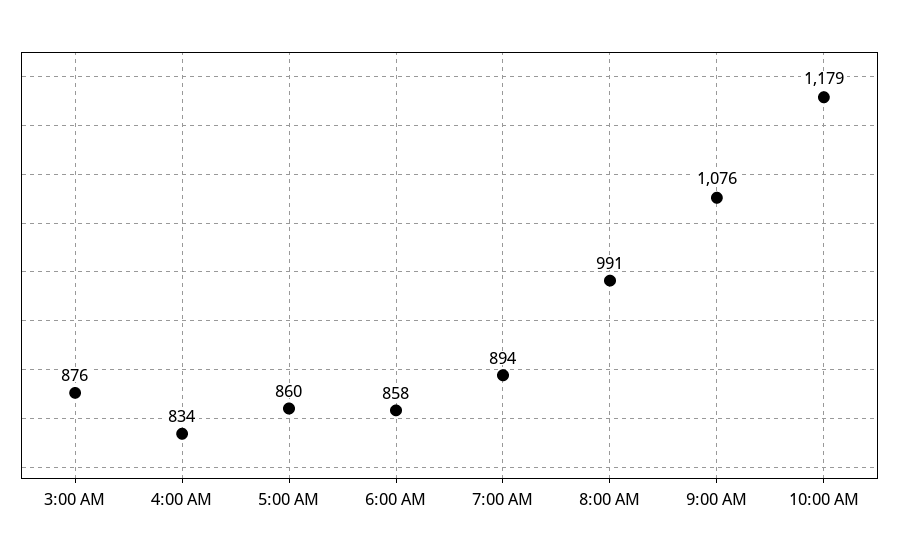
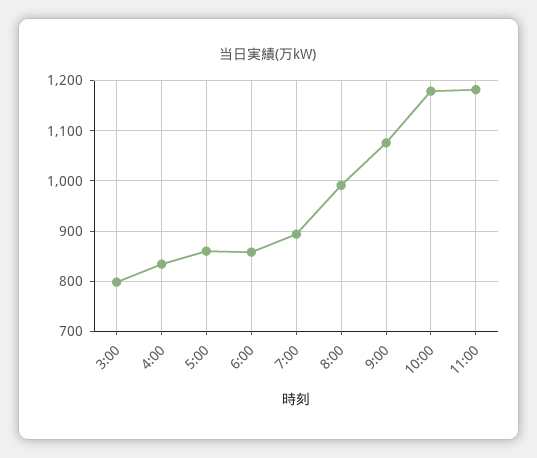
3:00 AM: 876 -> 800
11:00: none -> 1180

